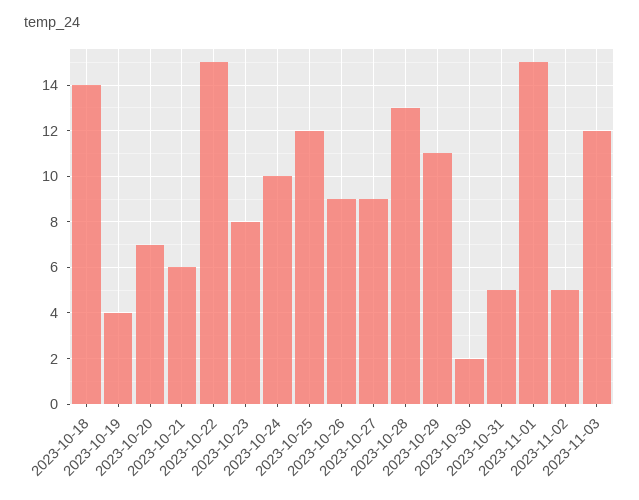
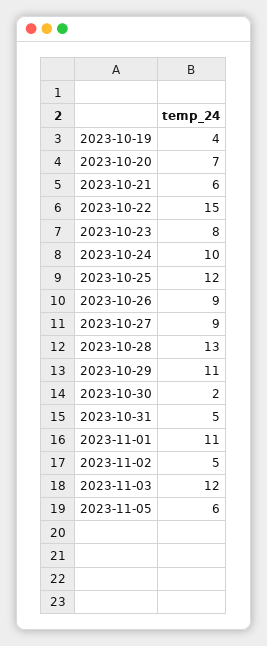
2023-10-18: 14 -> none
2023-11-01: 15 -> 11
2023-11-05: none -> 6

